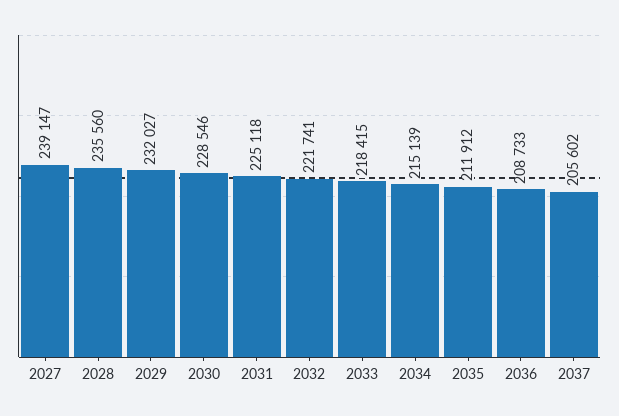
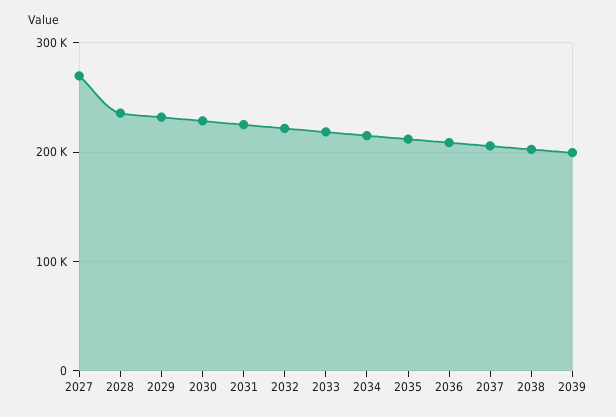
2027: 239147 -> 270000
2038: none -> 200000
2039: none -> 200000

